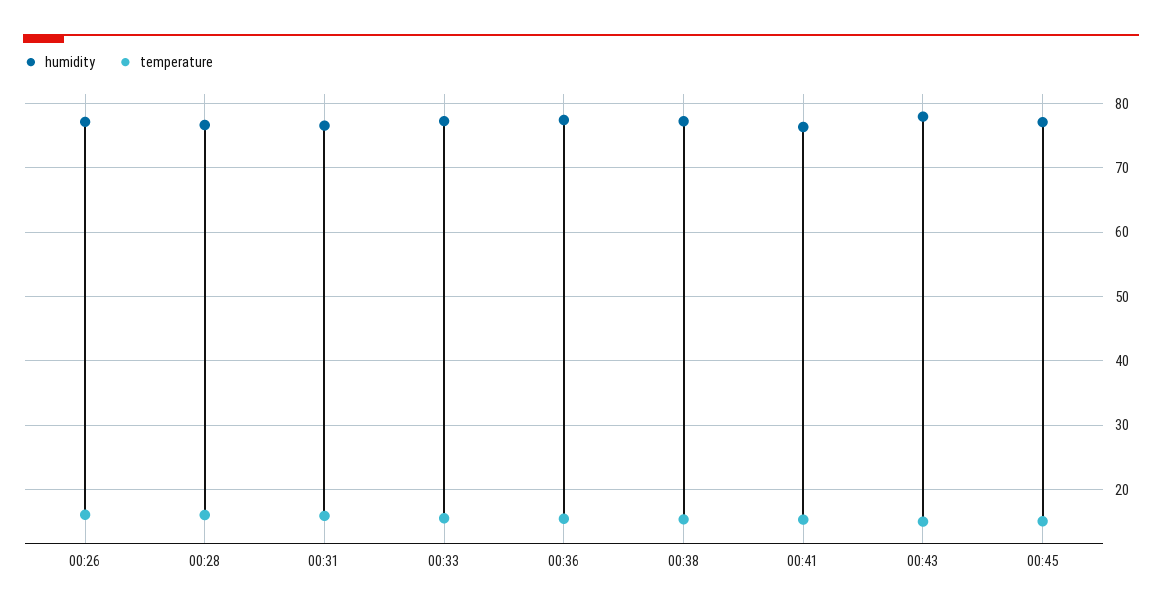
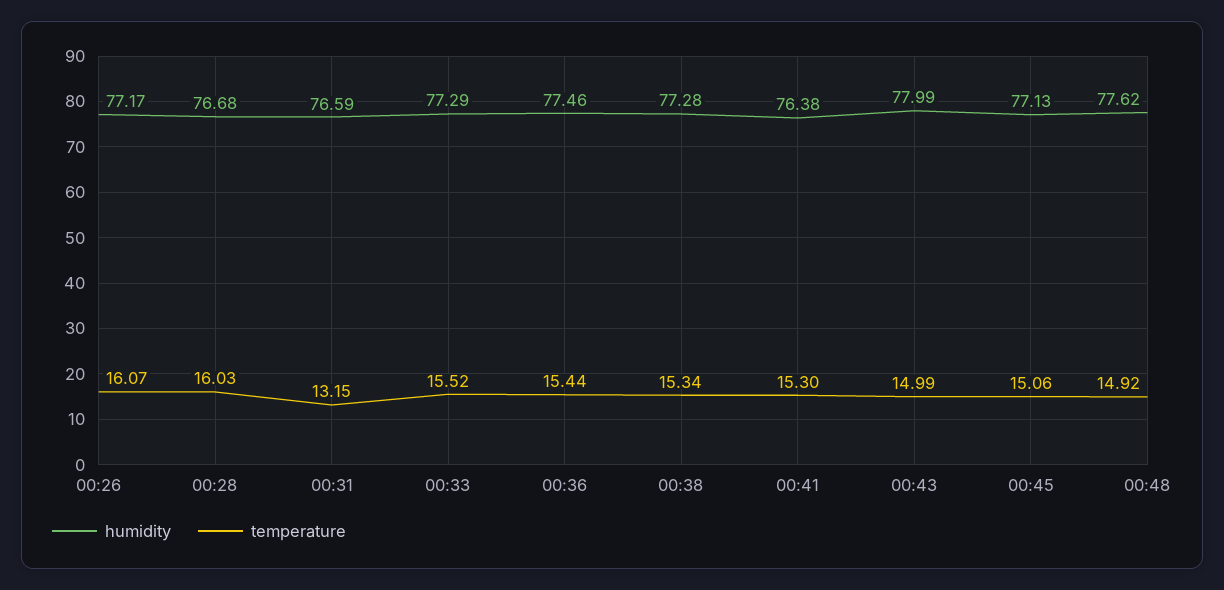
temperature, 00:31: 16 -> 13.15
humidity, 00:48: none -> 77.62
temperature, 00:48: none -> 14.92

